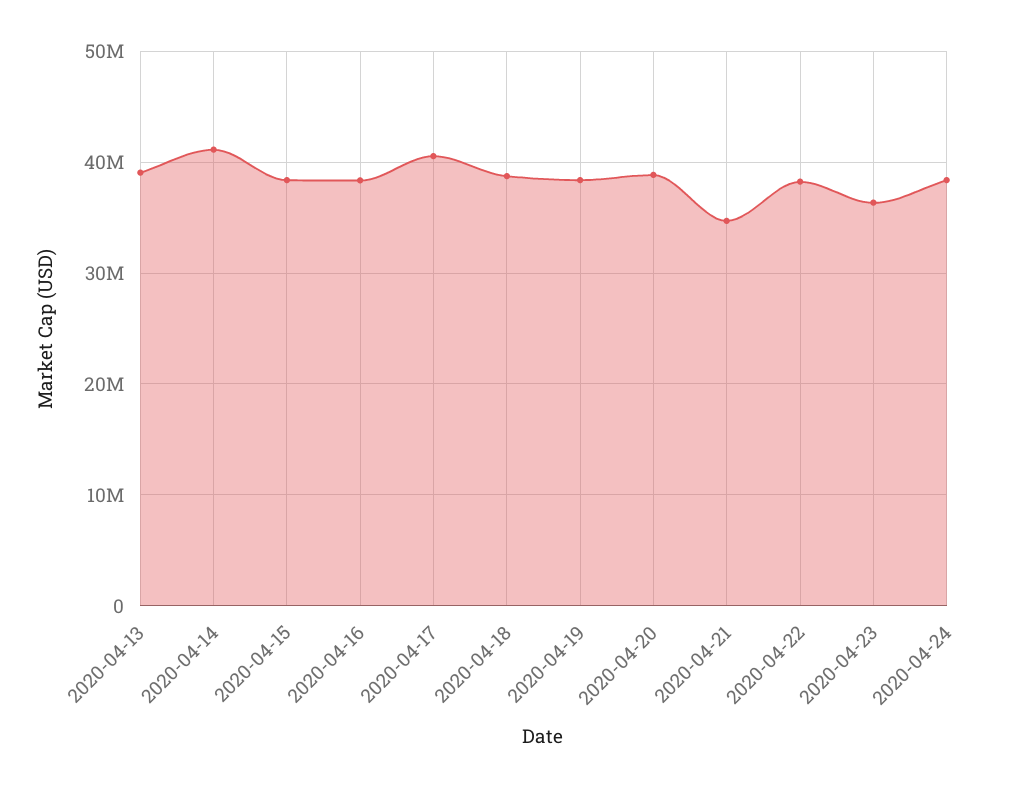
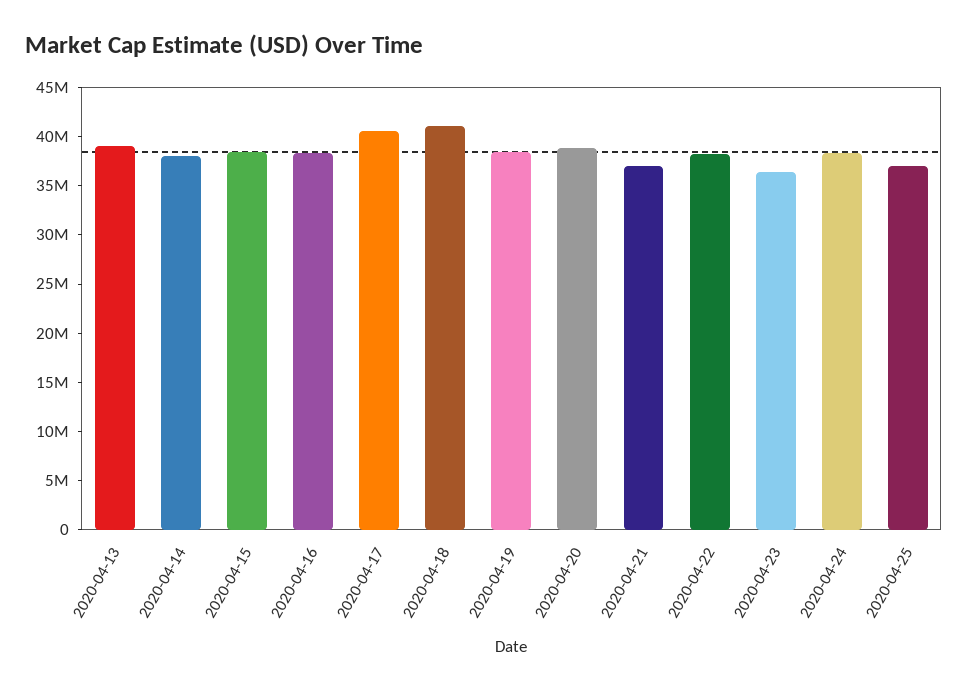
2020-04-14: 41000000 -> 38000000
2020-04-18: 39000000 -> 41000000
2020-04-21: 35000000 -> 37000000
2020-04-25: none -> 37000000

